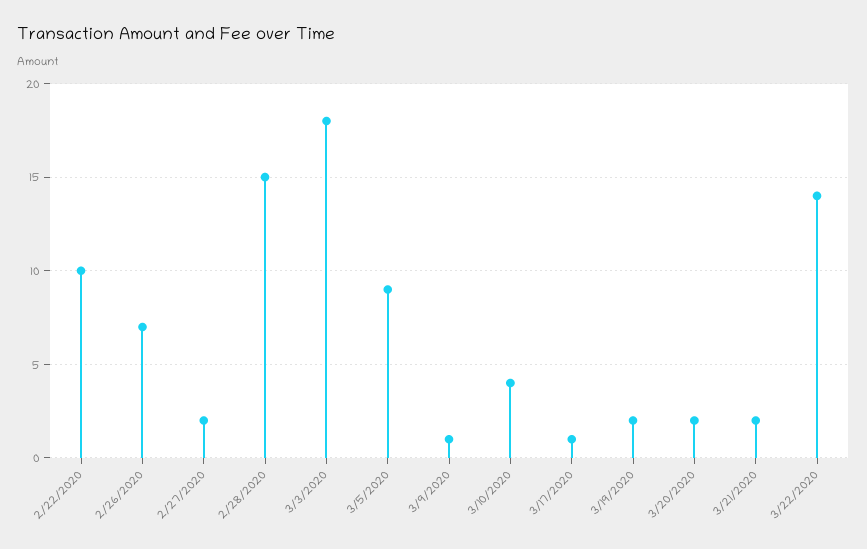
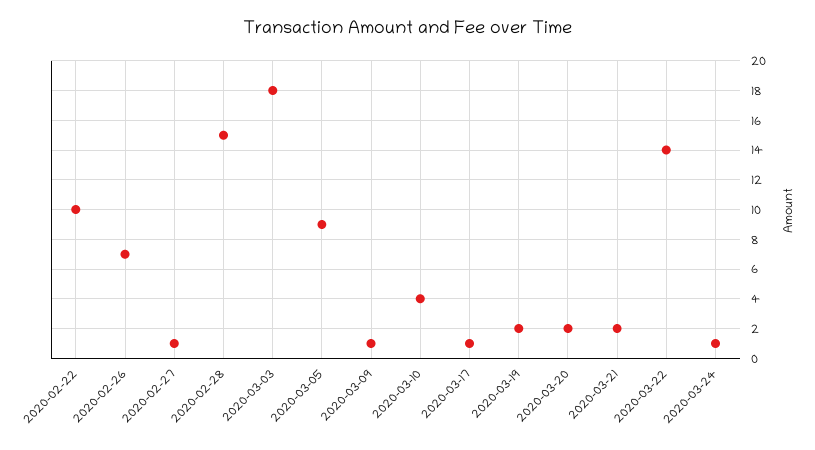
2/27/2020: 2 -> 1
2020-03-24: none -> 1

